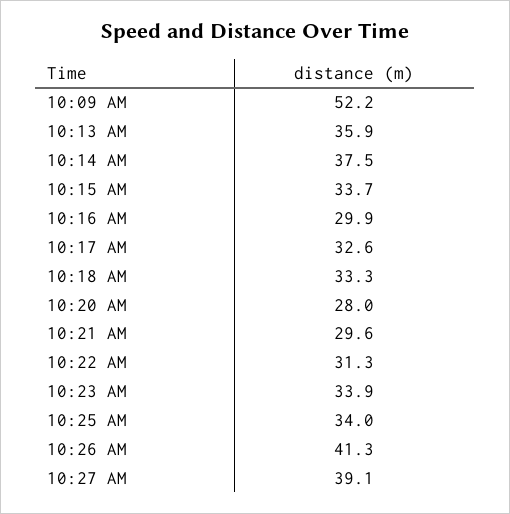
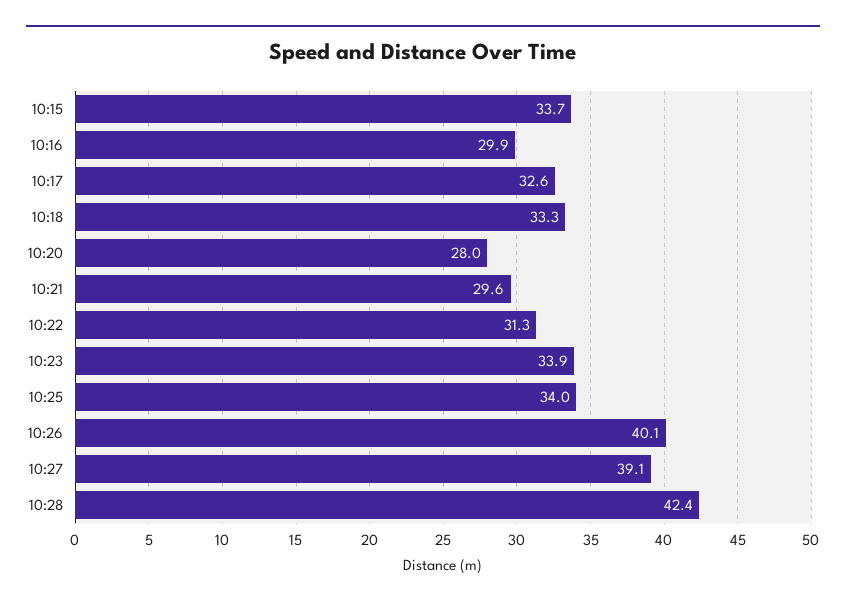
10:09 AM: 52.2 -> none
10:13 AM: 35.9 -> none
10:14 AM: 37.5 -> none
10:26 AM: 41.3 -> 40.1
10:28: none -> 42.4

